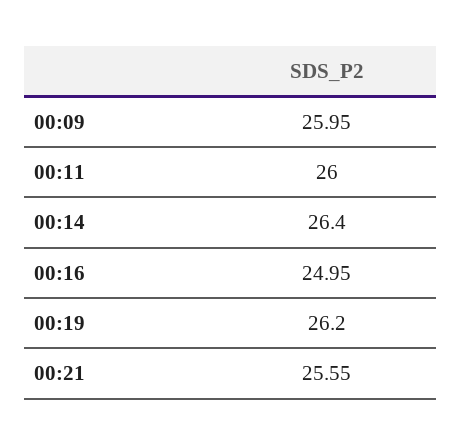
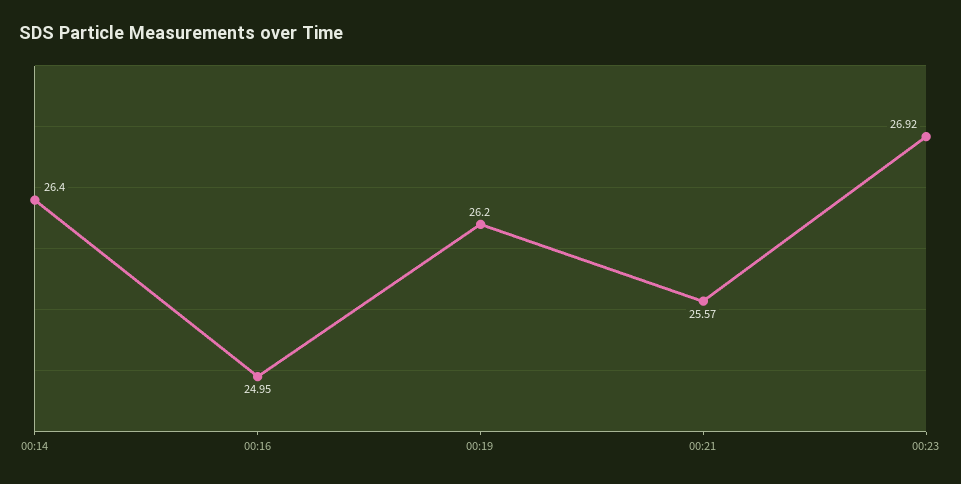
00:09: 25.95 -> none
00:11: 26 -> none
00:21: 25.55 -> 25.57
00:23: none -> 26.92

